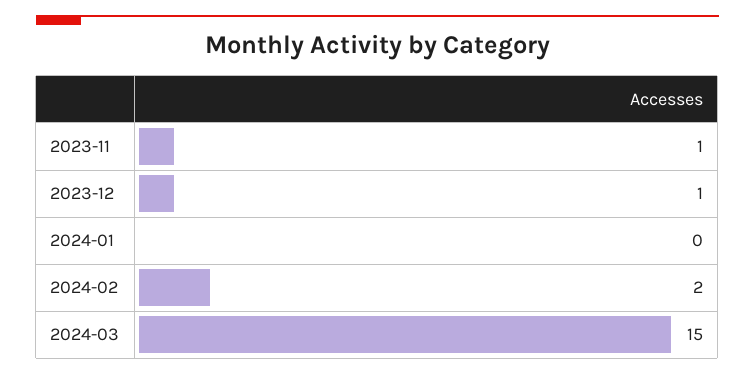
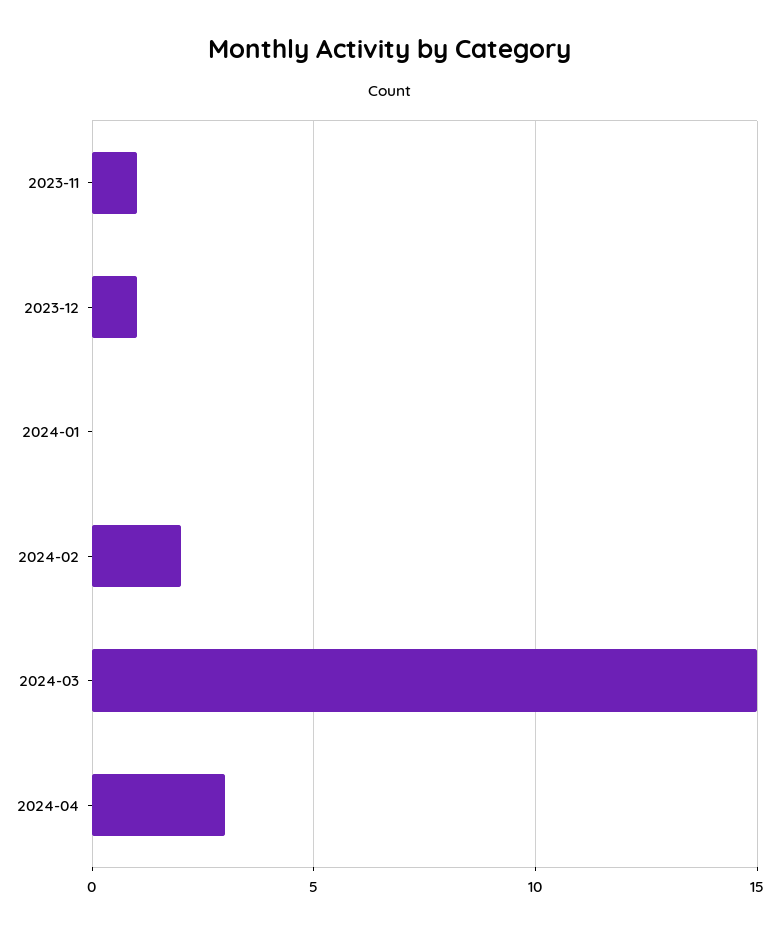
2024-04: none -> 3

